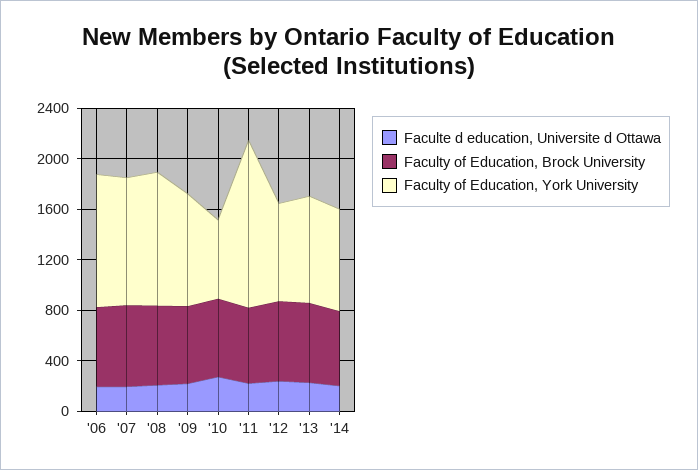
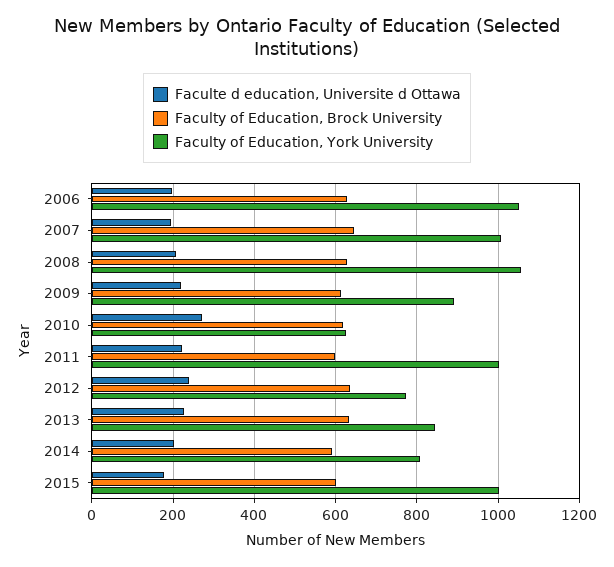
Faculty of Education, York University, '11: 1300 -> 1000
Faculte d education, Universite d Ottawa, 2015: none -> 180
Faculty of Education, Brock University, 2015: none -> 600
Faculty of Education, York University, 2015: none -> 1000

